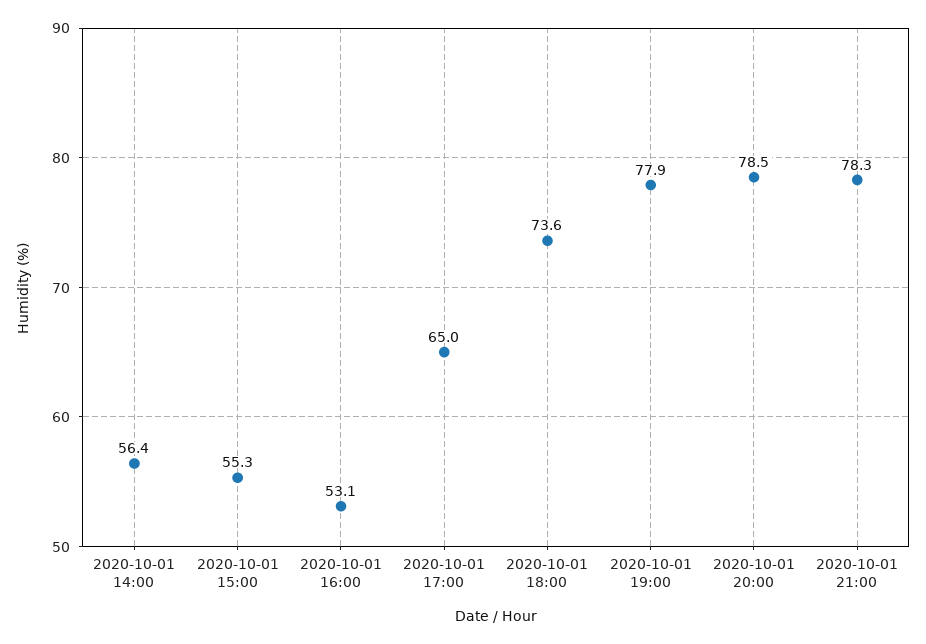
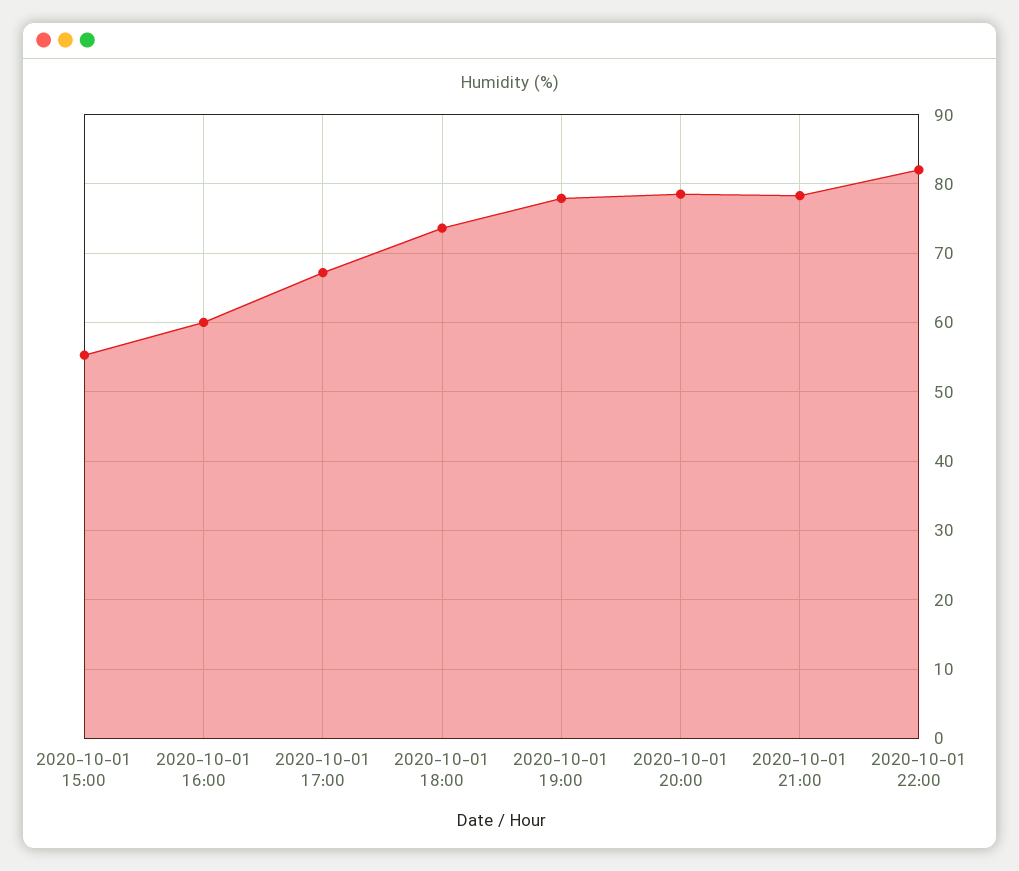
2020-10-01 14:00: 56.4 -> none
2020-10-01 16:00: 53.1 -> 60
2020-10-01 17:00: 65 -> 67
2020-10-01 22:00: none -> 82

